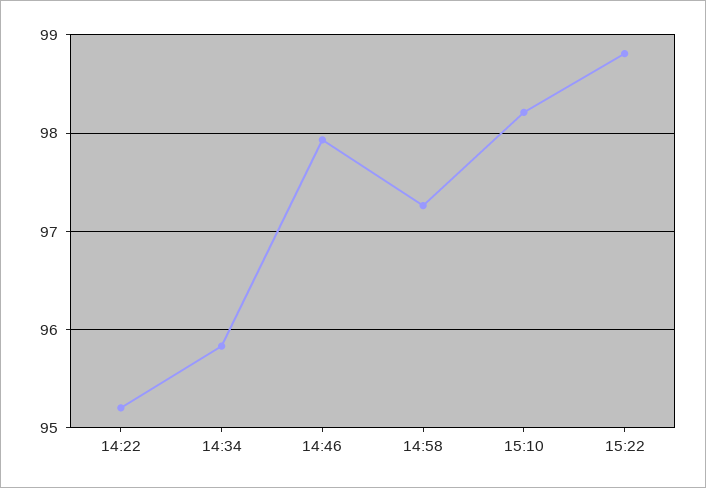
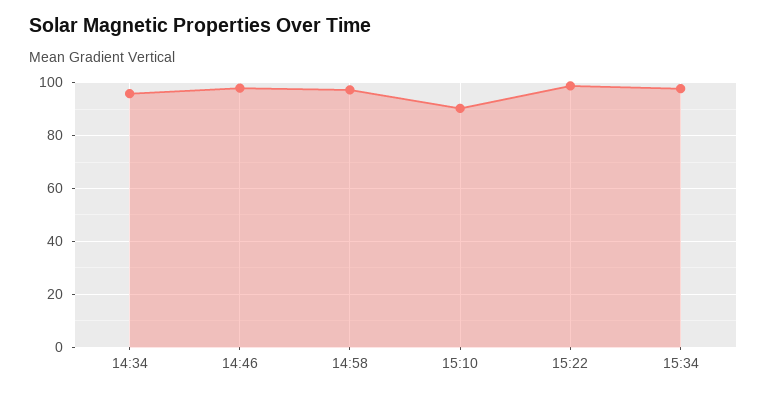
14:22: 95.2 -> none
15:10: 98.2 -> 90
15:34: none -> 97.5

